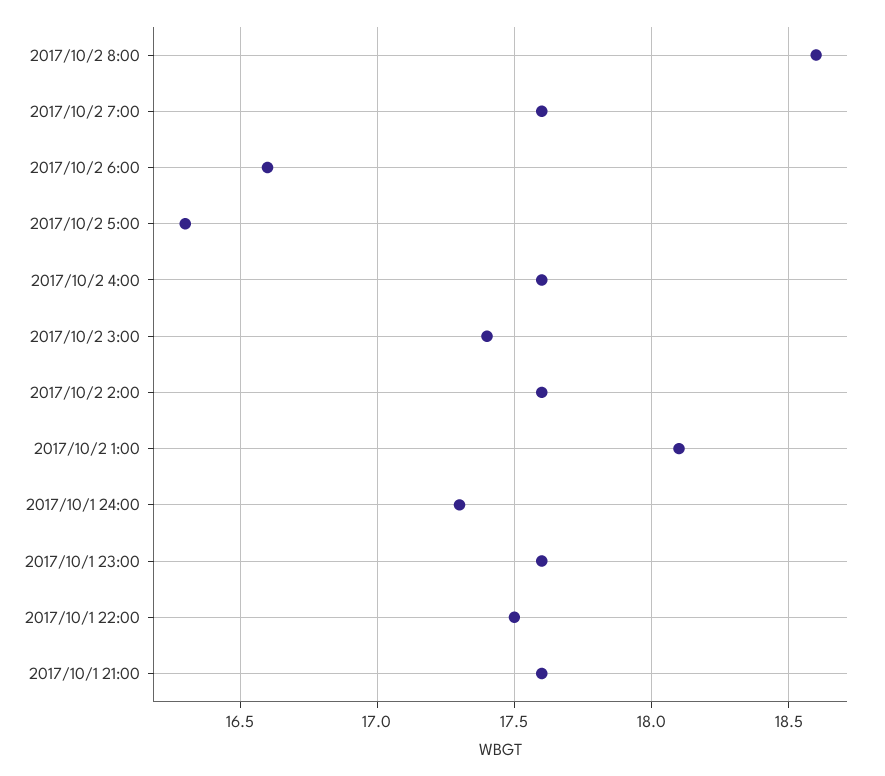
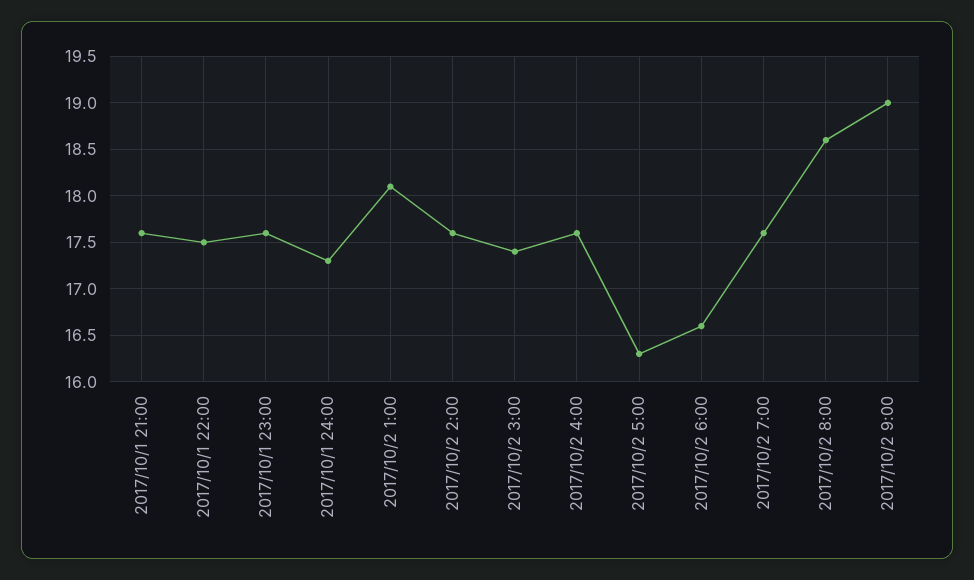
2017/10/2 9:00: none -> 19

